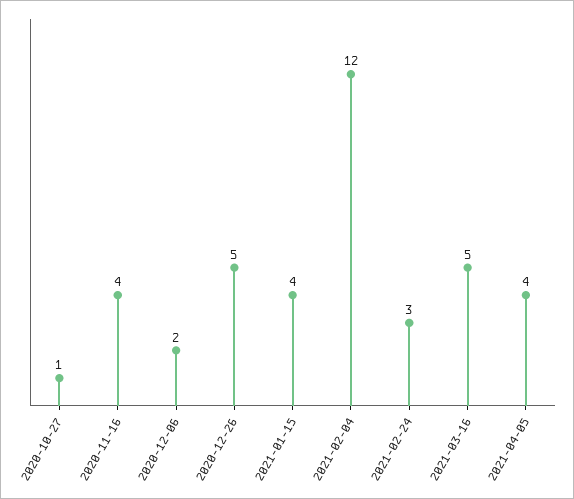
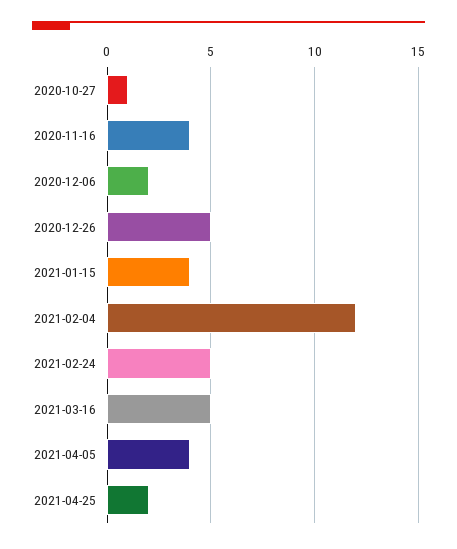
2021-02-24: 3 -> 5
2021-04-25: none -> 2

